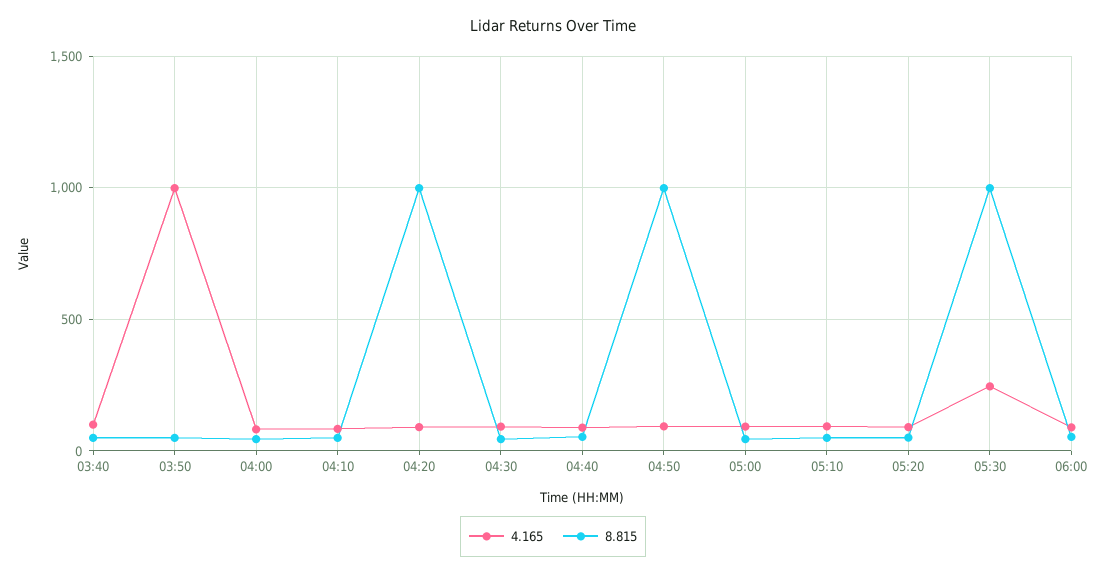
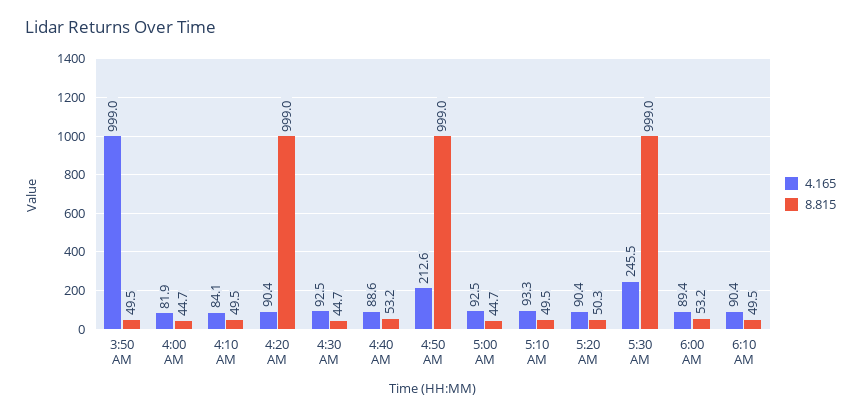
4.165, 03:40: 100 -> none
8.815, 03:40: 50 -> none
4.165, 04:50: 100 -> 212.6
4.165, 6:10 AM: none -> 90.4
8.815, 6:10 AM: none -> 49.5

